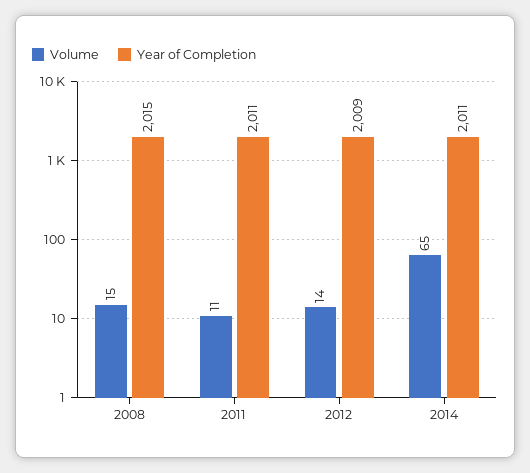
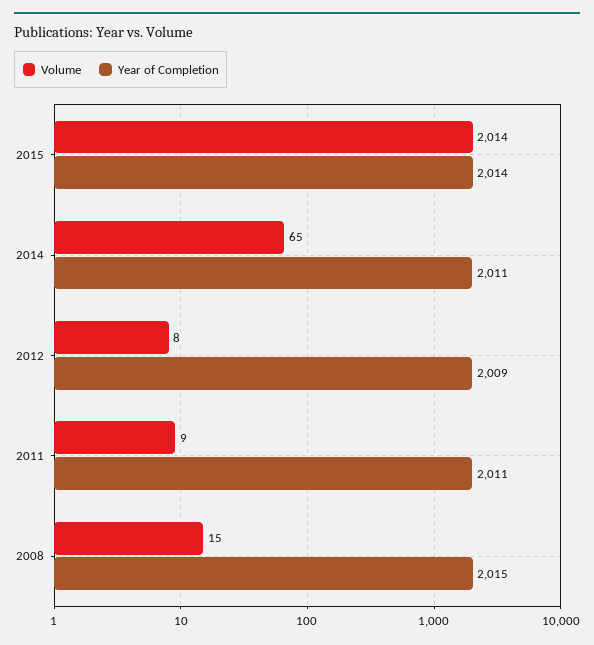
Volume, 2011: 11 -> 9
Volume, 2012: 14 -> 8
Volume, 2015: none -> 2014
Year of Completion, 2015: none -> 2014

